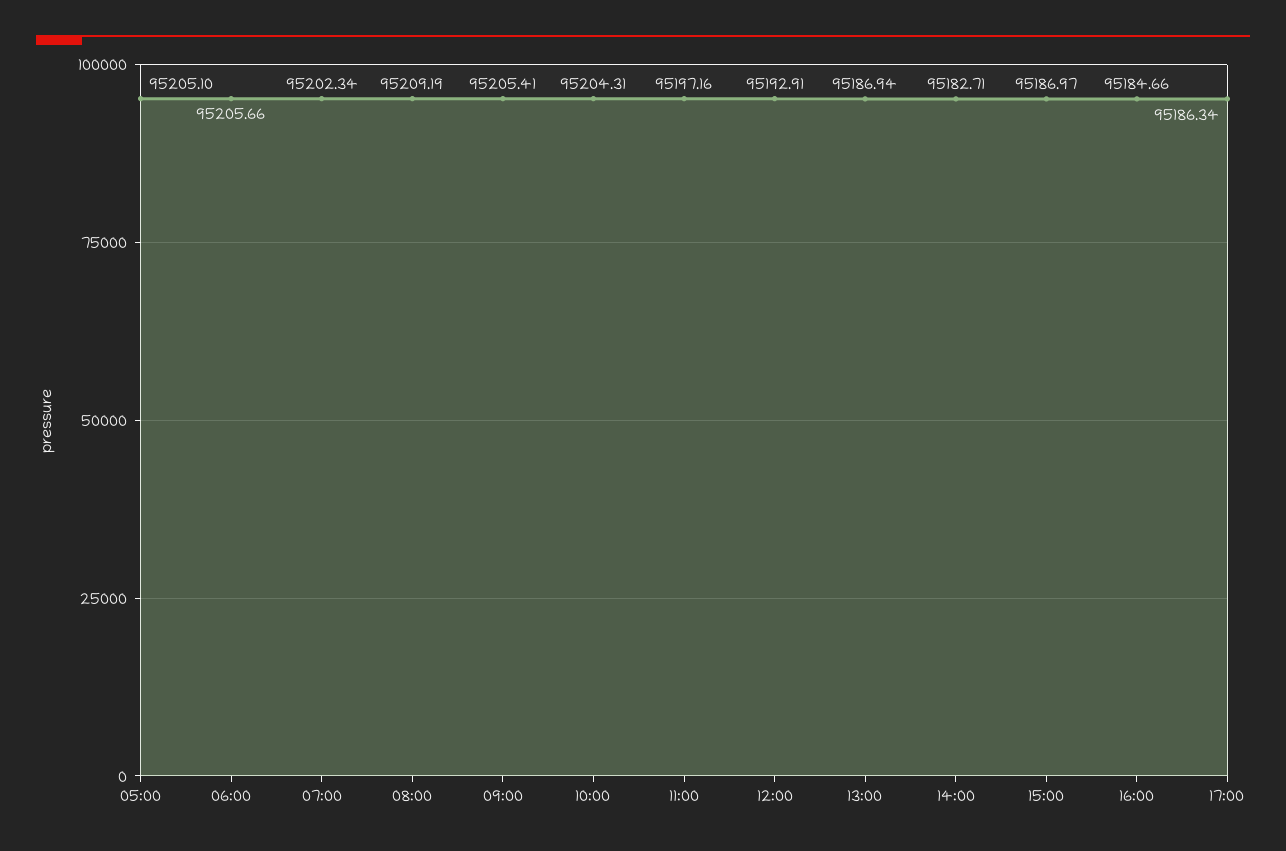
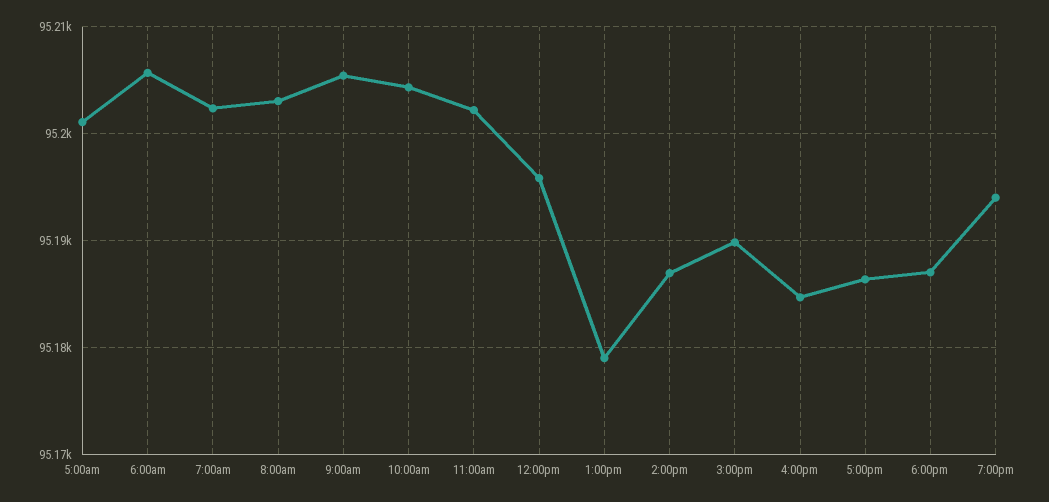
05:00: 95205.1 -> 95201
08:00: 95209.19 -> 95203
11:00: 95197.16 -> 95202
12:00: 95192.91 -> 95196
13:00: 95186.94 -> 95179
14:00: 95182.71 -> 95187
15:00: 95186.97 -> 95190
6:00pm: none -> 95187
7:00pm: none -> 95194

